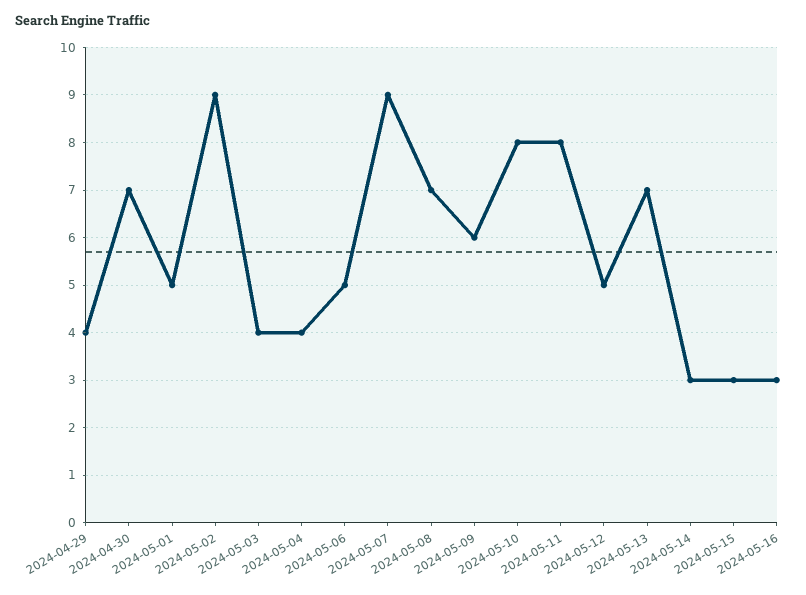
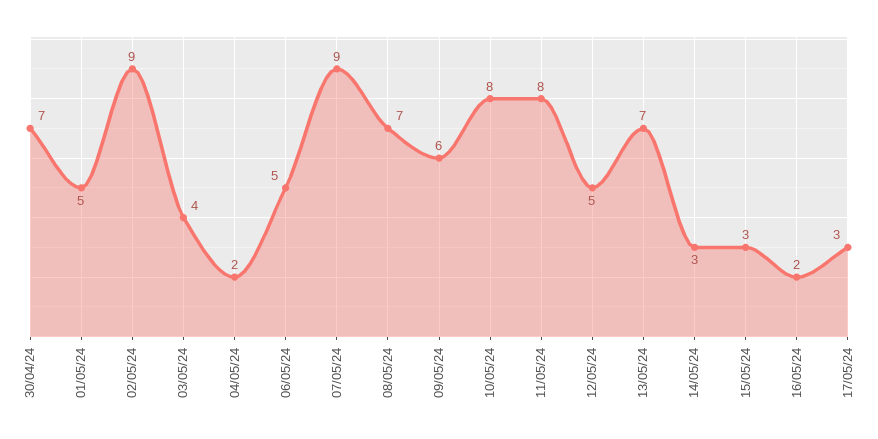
2024-04-29: 4 -> none
2024-05-04: 4 -> 2
2024-05-16: 3 -> 2
17/05/24: none -> 3

